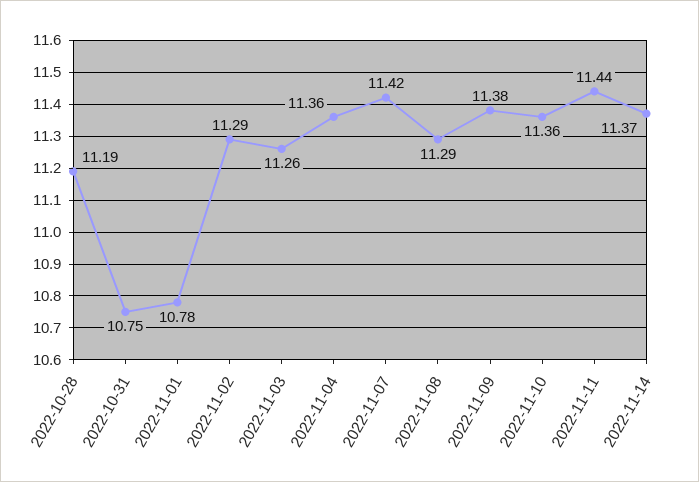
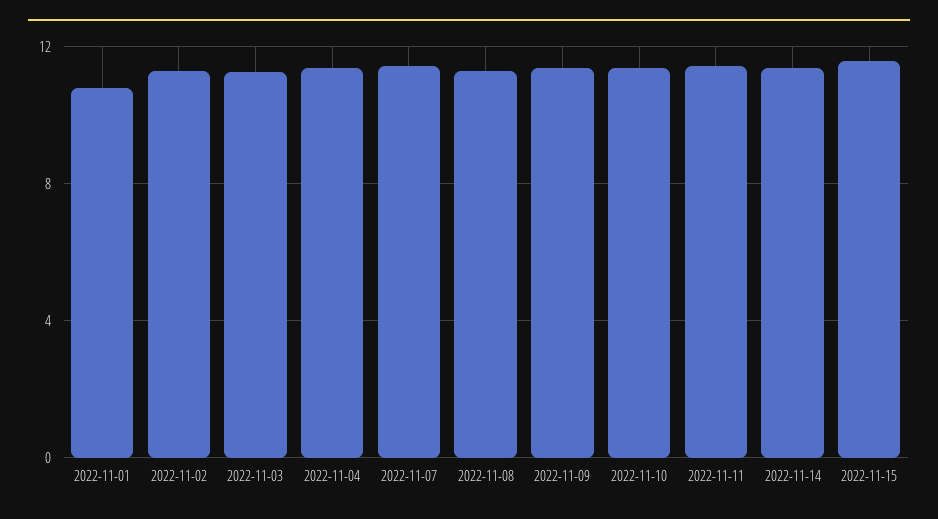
2022-10-28: 11.19 -> none
2022-10-31: 10.75 -> none
2022-11-15: none -> 11.5

